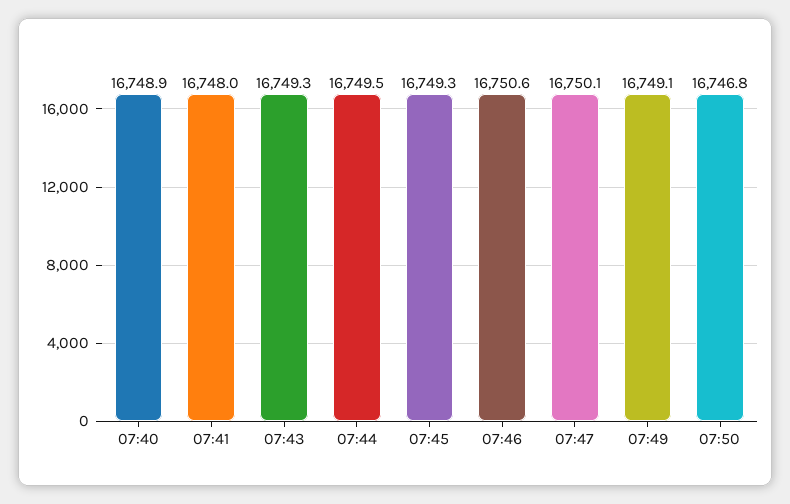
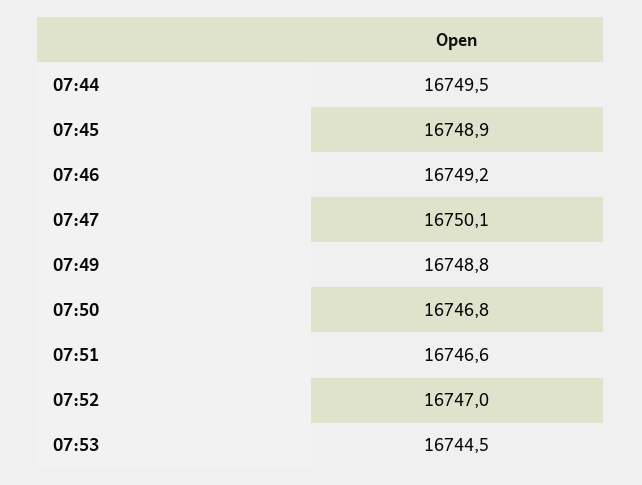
07:40: 16748.9 -> none
07:41: 16748 -> none
07:43: 16749.3 -> none
07:45: 16749.3 -> 16748.9
07:46: 16750.6 -> 16749.2
07:49: 16749.1 -> 16748.8
07:51: none -> 16746.6
07:52: none -> 16747
07:53: none -> 16744.5

